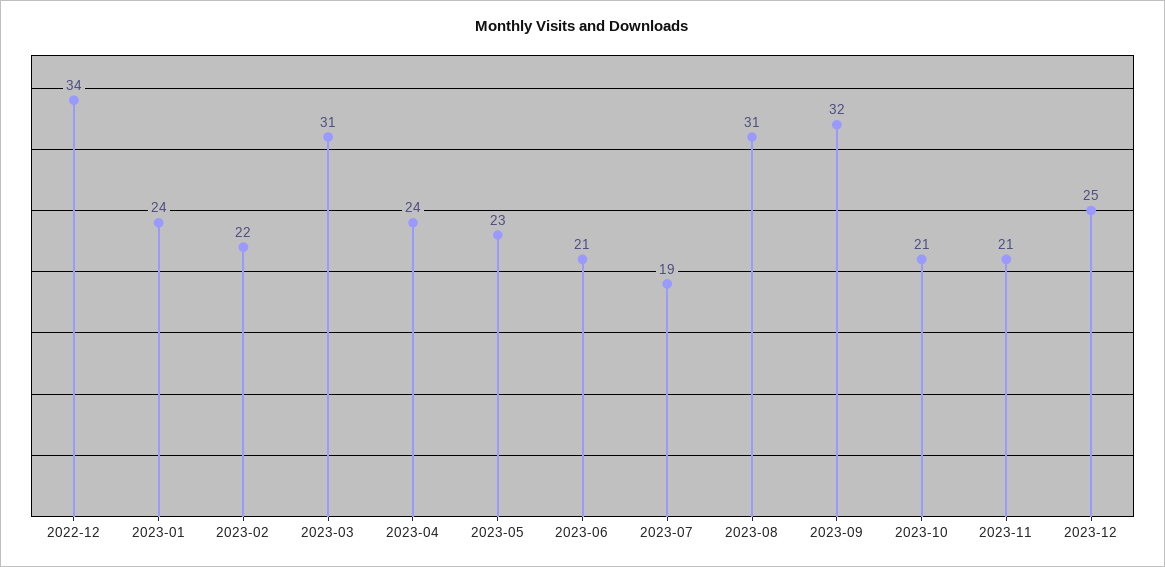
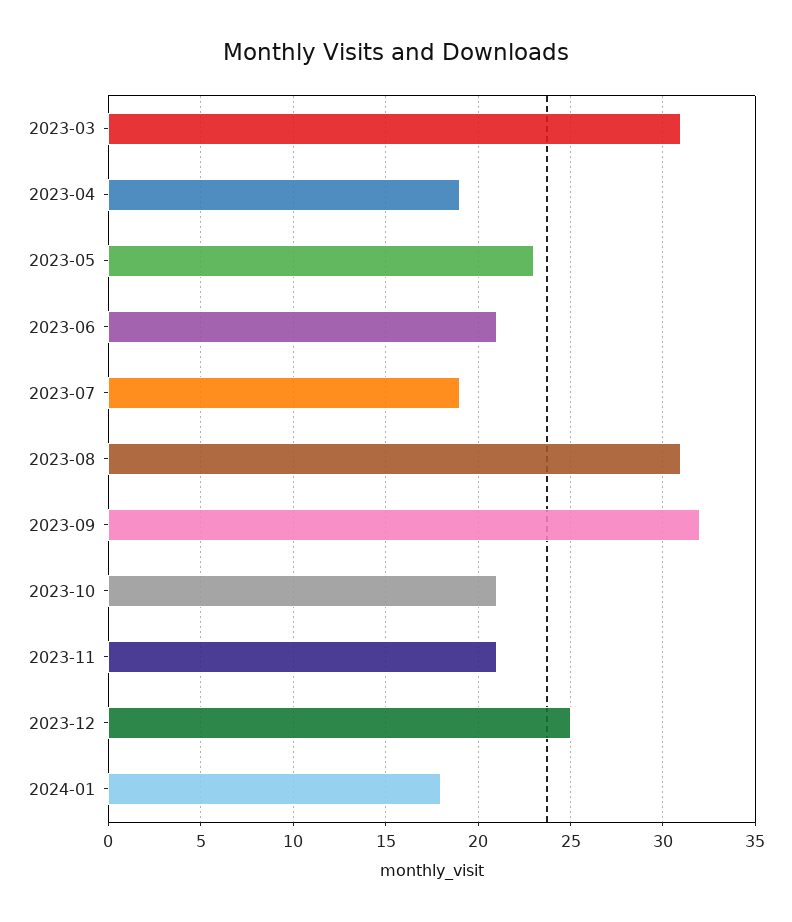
2022-12: 34 -> none
2023-01: 24 -> none
2023-02: 22 -> none
2023-04: 24 -> 19
2024-01: none -> 18

